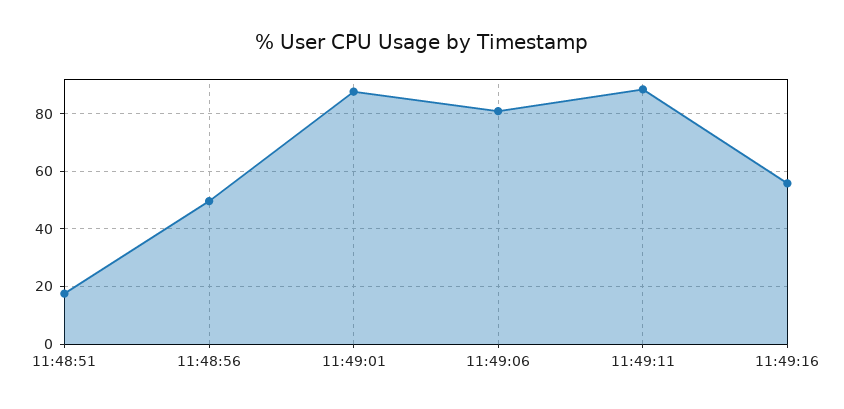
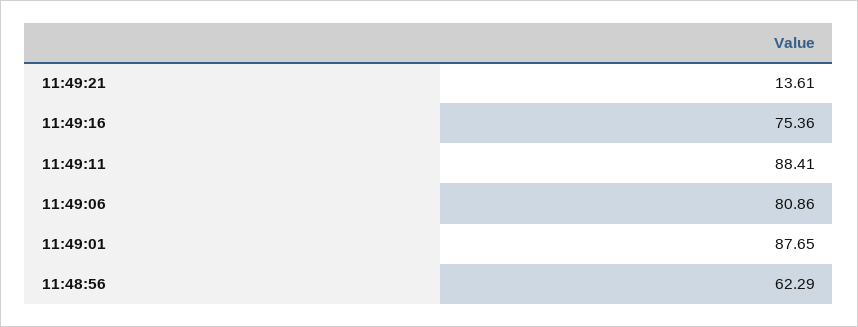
11:48:51: 17.5 -> none
11:48:56: 50 -> 62.29
11:49:16: 55 -> 75.36
11:49:21: none -> 13.61

